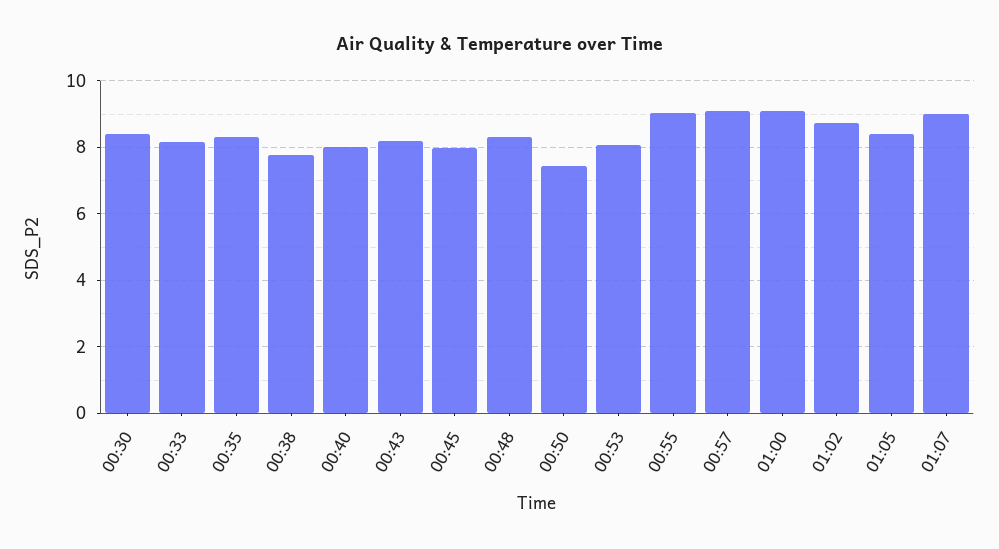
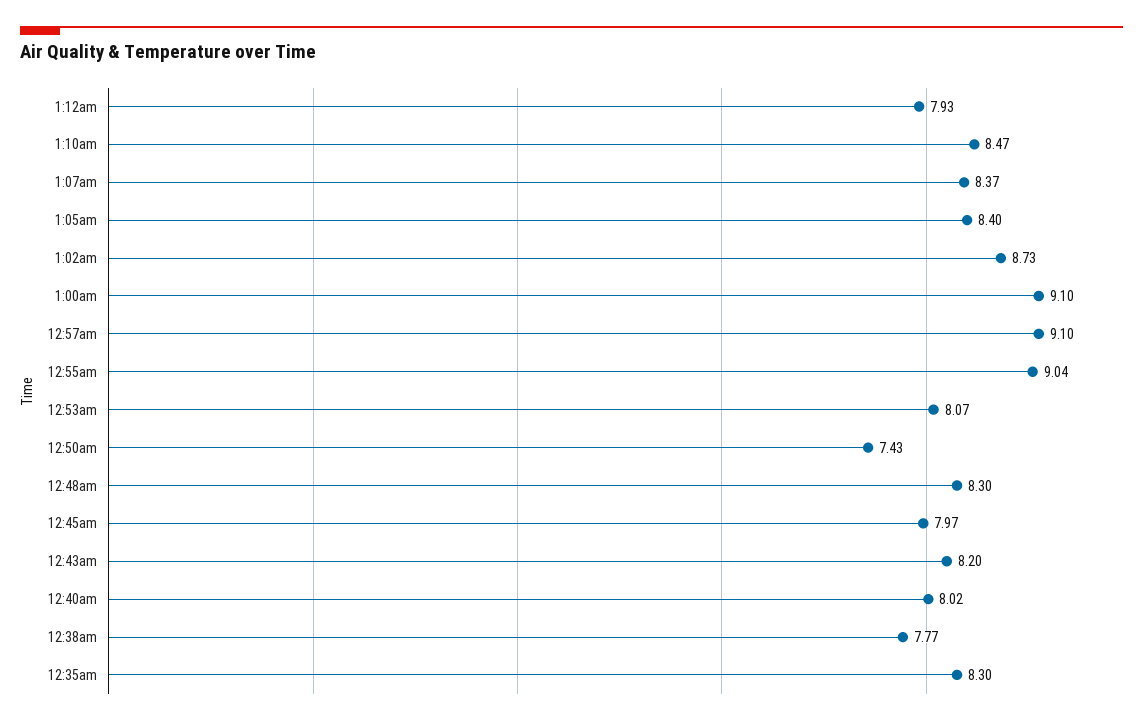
00:30: 8.4 -> none
00:33: 8.2 -> none
01:07: 9 -> 8.37
1:12am: none -> 7.93
1:10am: none -> 8.47

